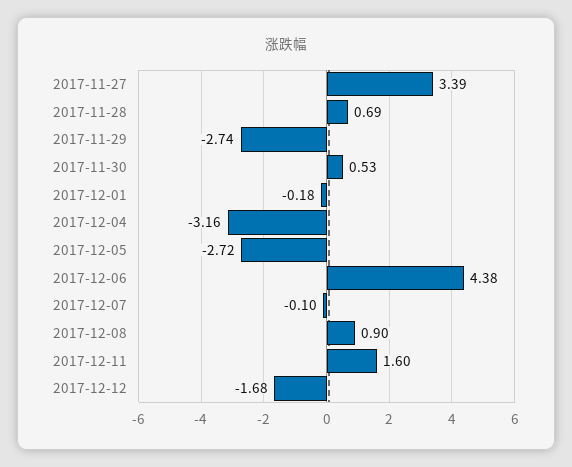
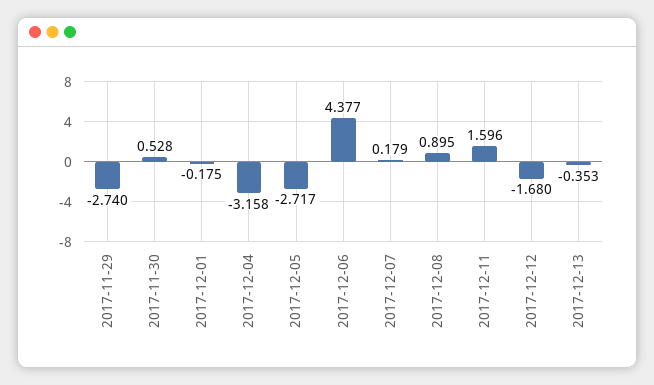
2017-11-27: 3.39 -> none
2017-11-28: 0.69 -> none
2017-12-07: -0.1 -> 0.179
2017-12-13: none -> -0.353

